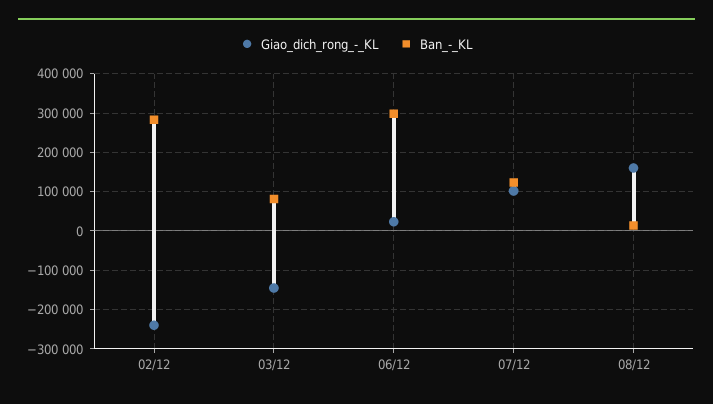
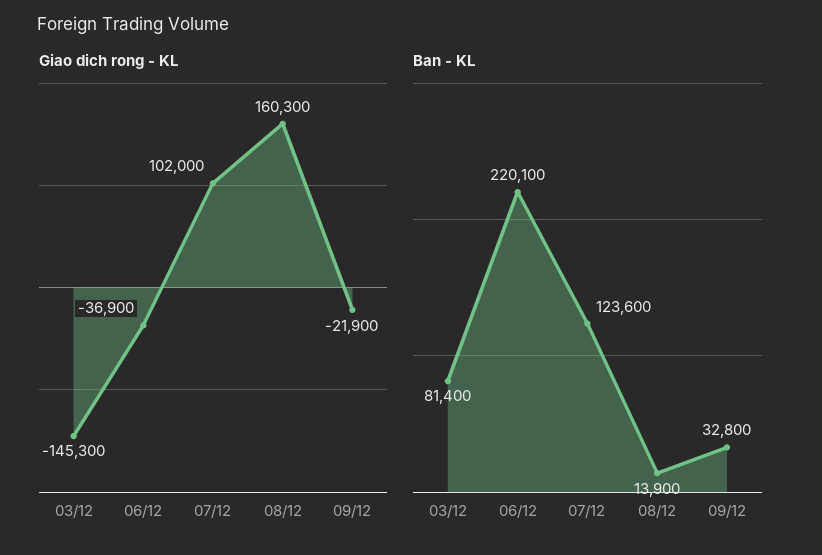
Giao_dich_rong_-_KL, 02/12: -240000 -> none
Ban_-_KL, 02/12: 280000 -> none
Giao_dich_rong_-_KL, 06/12: 20000 -> -36900
Ban_-_KL, 06/12: 300000 -> 220100
Giao_dich_rong_-_KL, 09/12: none -> -21900
Ban_-_KL, 09/12: none -> 32800

